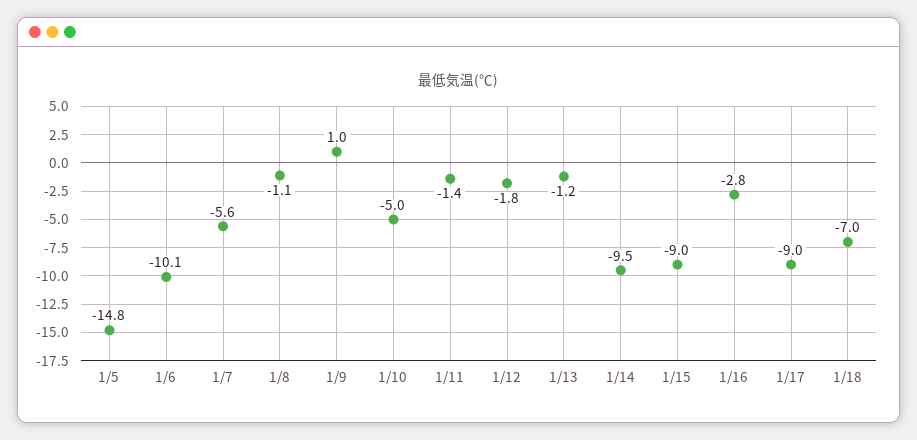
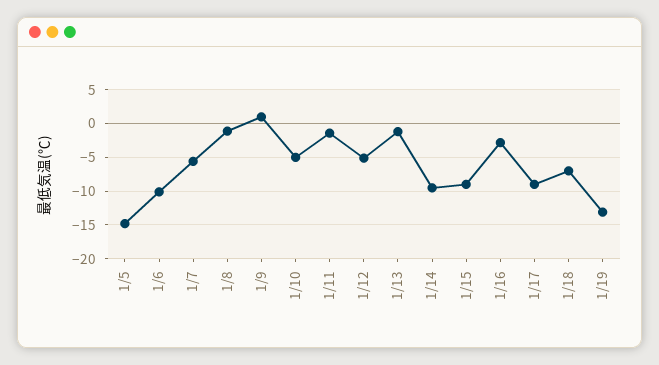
1/12: -1.8 -> -5
1/19: none -> -13

